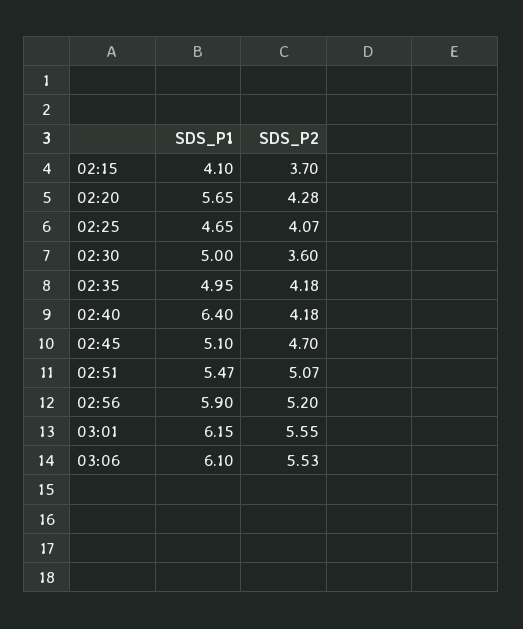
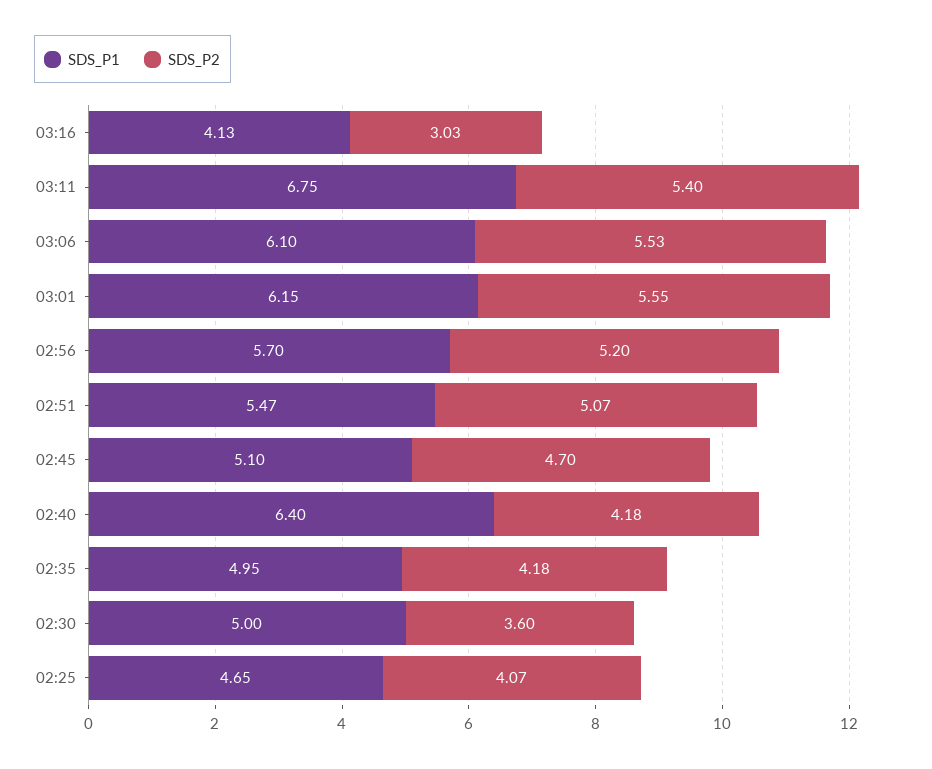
SDS_P1, 02:15: 4.1 -> none
SDS_P2, 02:15: 3.7 -> none
SDS_P1, 02:20: 5.65 -> none
SDS_P2, 02:20: 4.28 -> none
SDS_P1, 02:56: 5.9 -> 5.7
SDS_P1, 03:16: none -> 4.13
SDS_P2, 03:16: none -> 3.03
SDS_P1, 03:11: none -> 6.75
SDS_P2, 03:11: none -> 5.4

